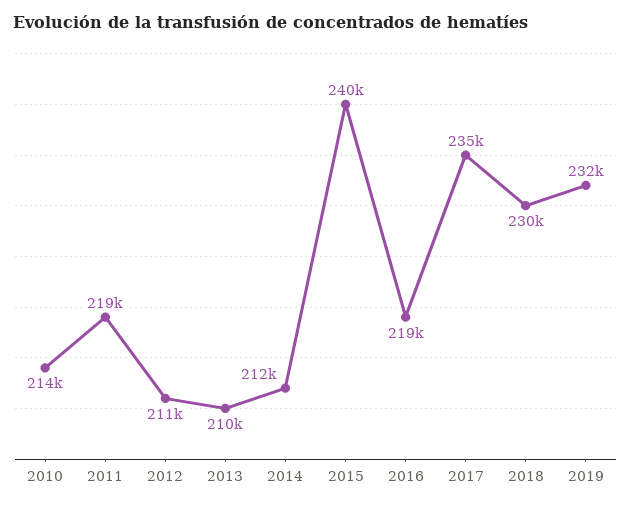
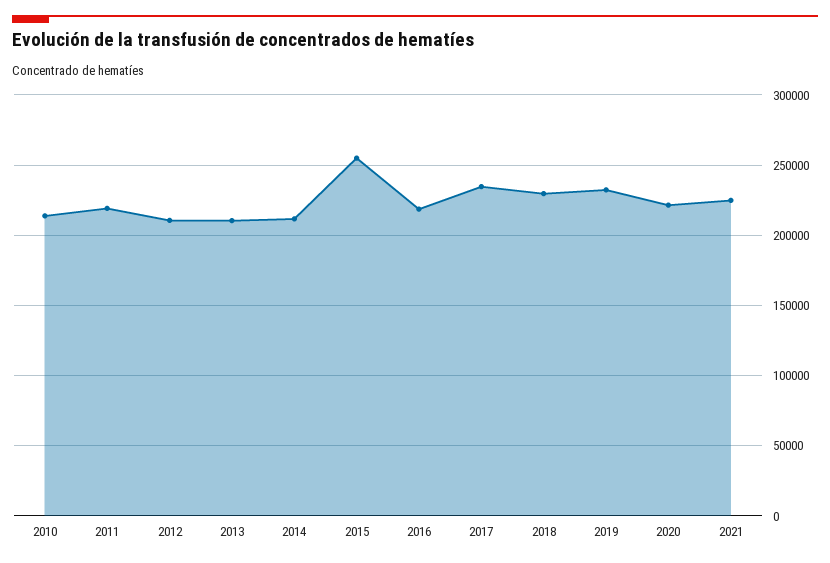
2015: 240000 -> 255000
2020: none -> 220000
2021: none -> 225000

